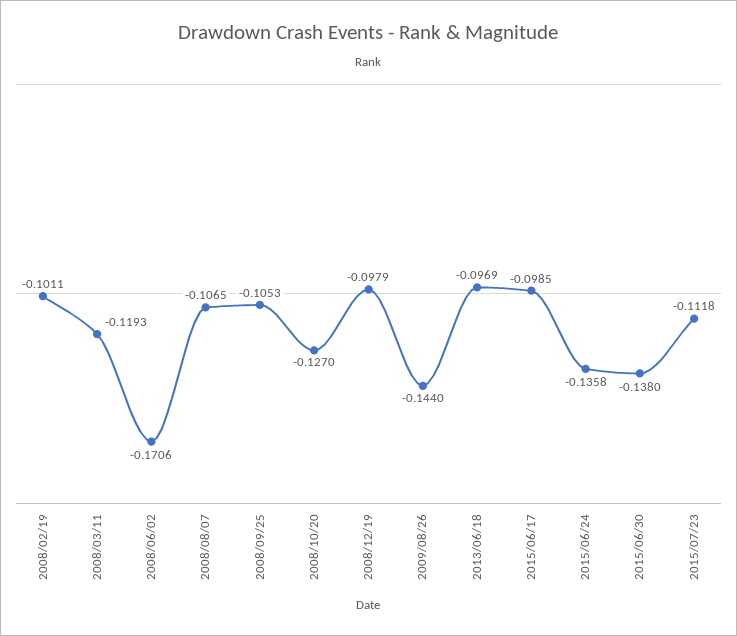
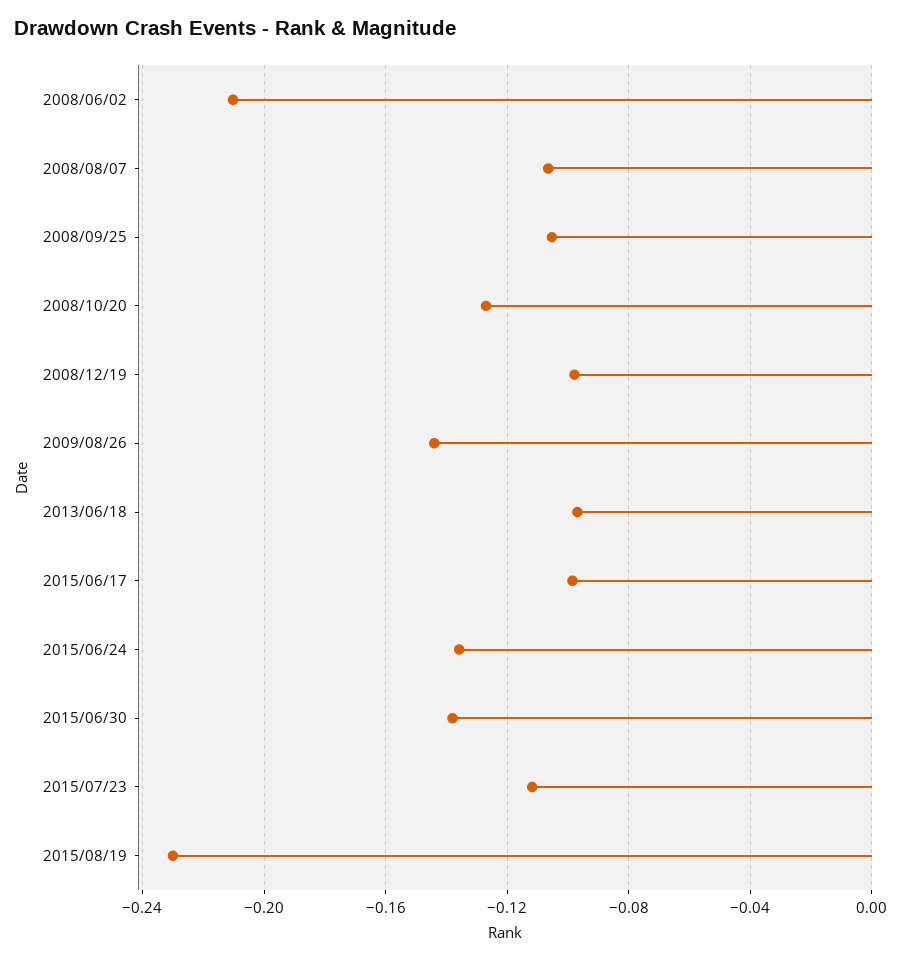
2008/02/19: -0.1011 -> none
2008/03/11: -0.1193 -> none
2008/06/02: -0.1706 -> -0.21
2015/08/19: none -> -0.23

